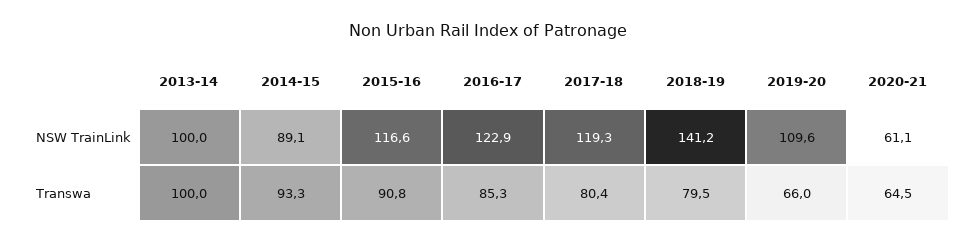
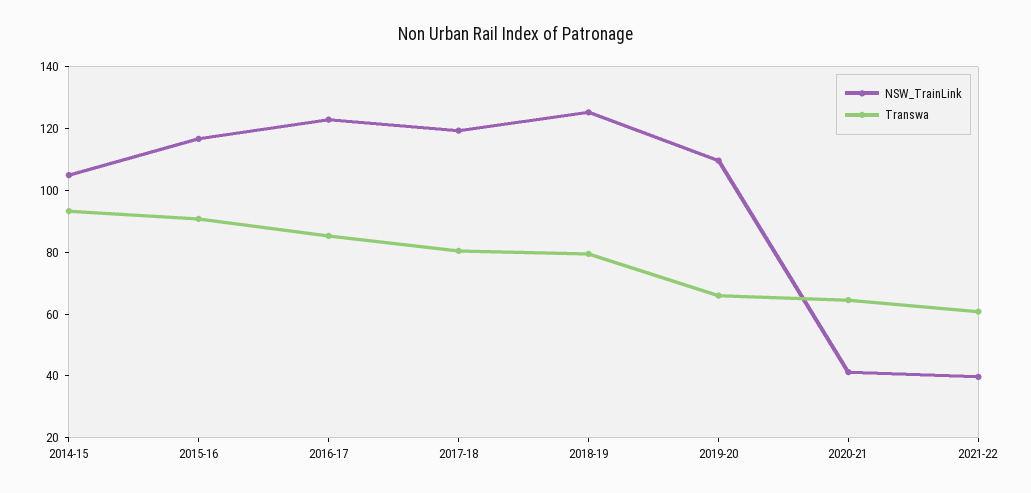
NSW TrainLink, 2013-14: 100 -> none
NSW TrainLink, 2014-15: 89.1 -> 105
NSW TrainLink, 2018-19: 141.2 -> 125
NSW TrainLink, 2020-21: 61.1 -> 40
Transwa, 2013-14: 100 -> none
NSW TrainLink, 2021-22: none -> 40
Transwa, 2021-22: none -> 60

